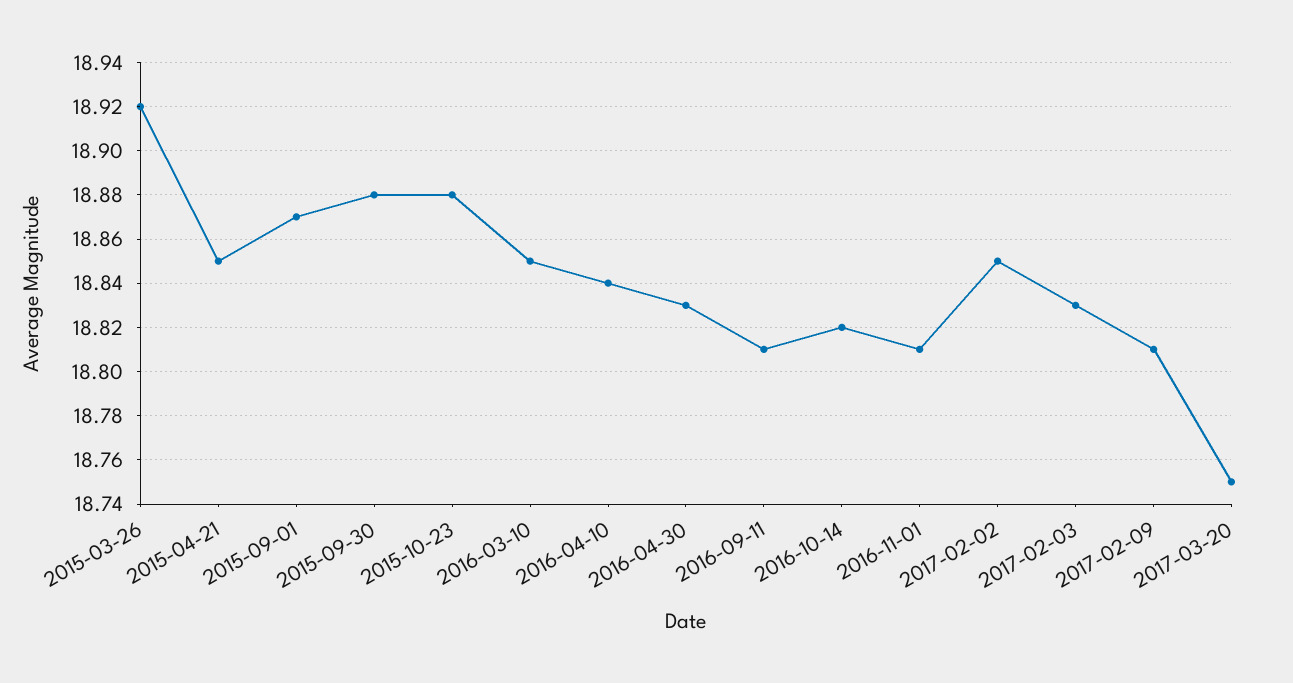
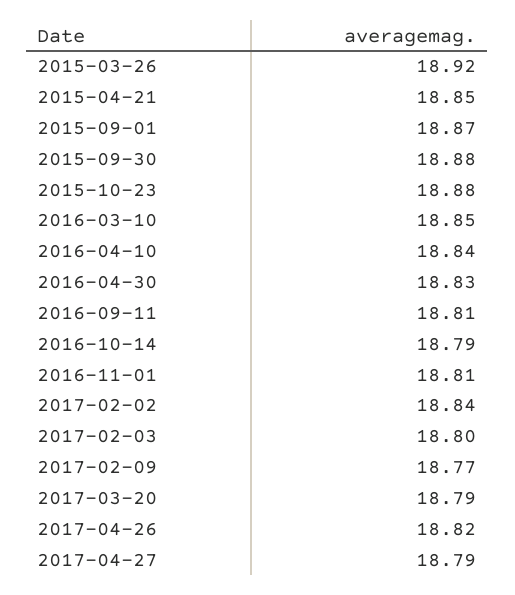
2016-10-14: 18.82 -> 18.79
2017-02-02: 18.85 -> 18.84
2017-02-03: 18.83 -> 18.8
2017-02-09: 18.81 -> 18.77
2017-03-20: 18.75 -> 18.79
2017-04-26: none -> 18.82
2017-04-27: none -> 18.79

